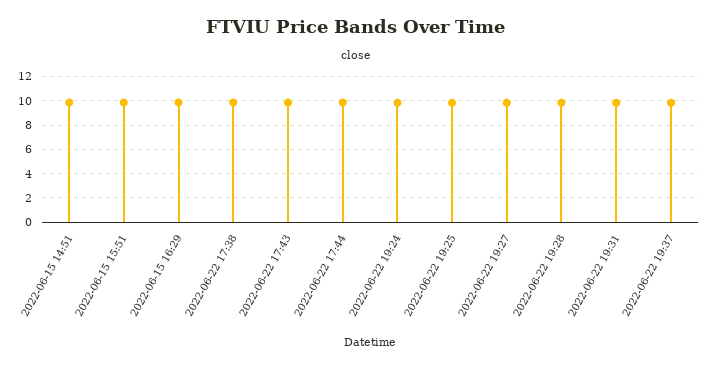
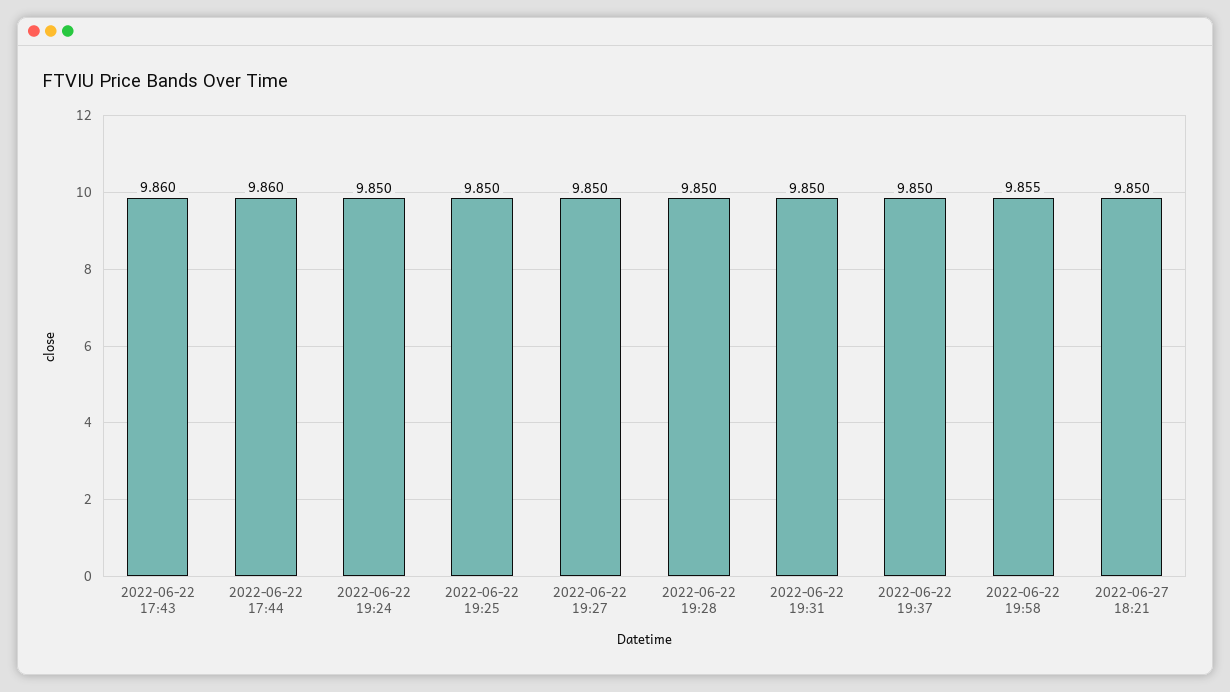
2022-06-15 14:51: 10 -> none
2022-06-15 15:51: 10 -> none
2022-06-15 16:29: 10 -> none
2022-06-22 17:38: 10 -> none
2022-06-22 19:58: none -> 9.855
2022-06-27 18:21: none -> 9.85

